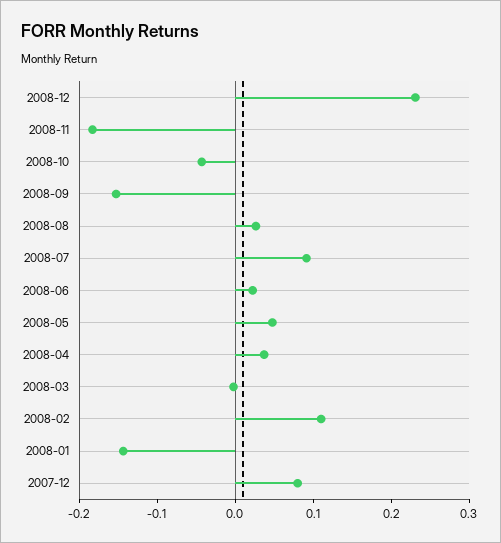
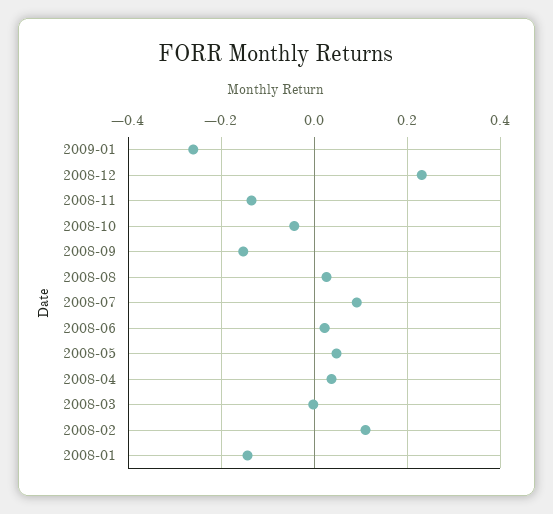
2008-11: -0.18 -> -0.14
2007-12: 0.08 -> none
2009-01: none -> -0.26

